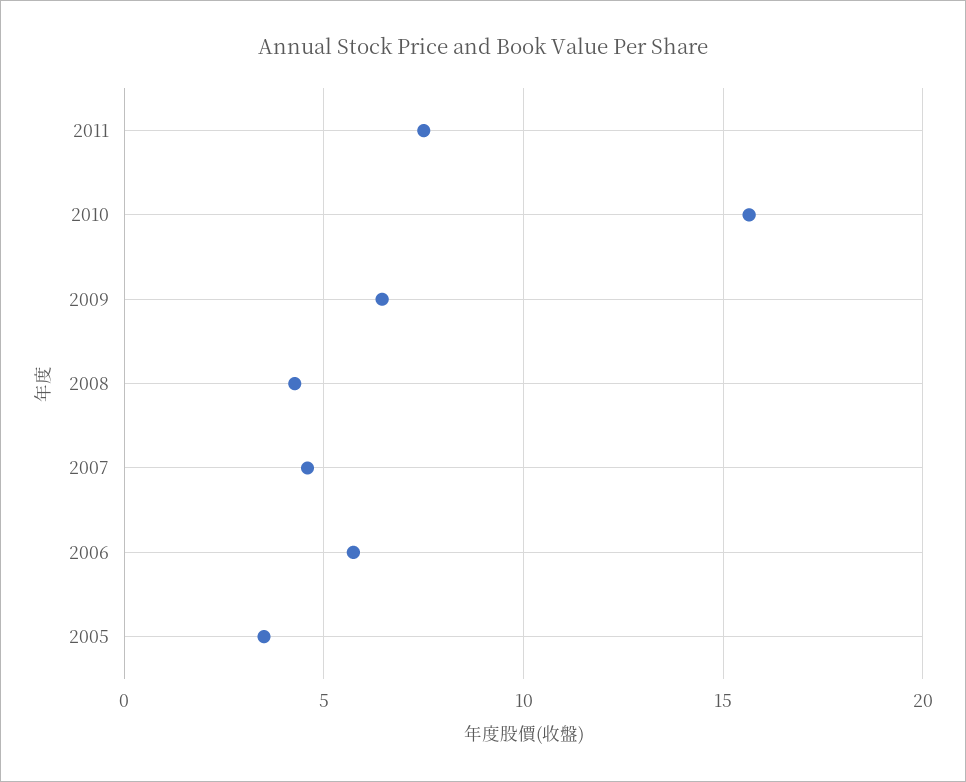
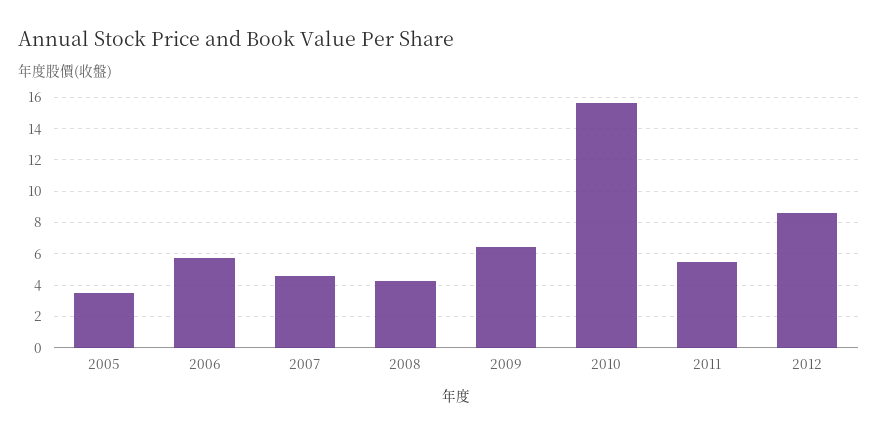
2011: 7.5 -> 5.5
2012: none -> 8.5

